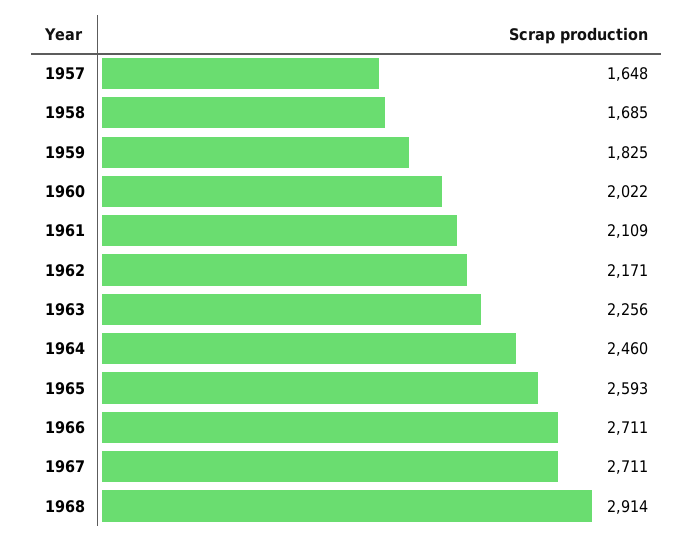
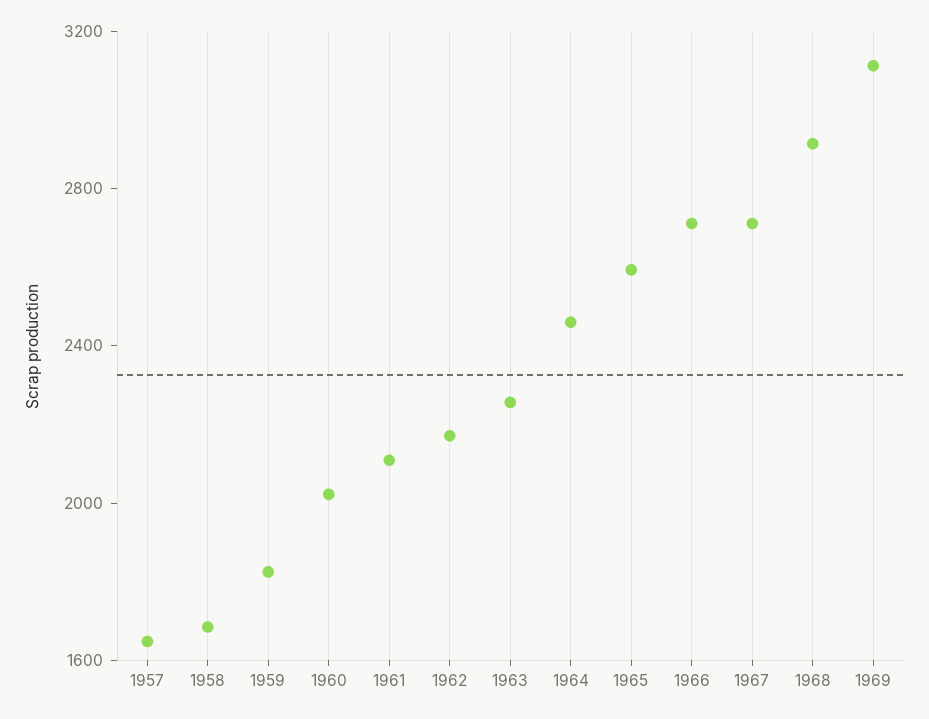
1969: none -> 3100

